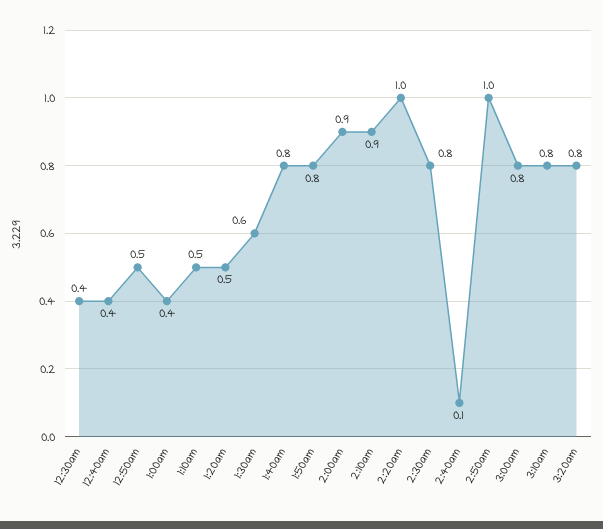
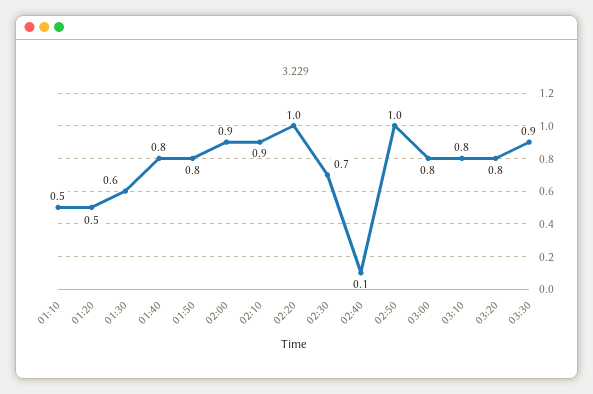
12:30am: 0.4 -> none
12:40am: 0.4 -> none
12:50am: 0.5 -> none
1:00am: 0.4 -> none
2:30am: 0.8 -> 0.7
03:30: none -> 0.9

